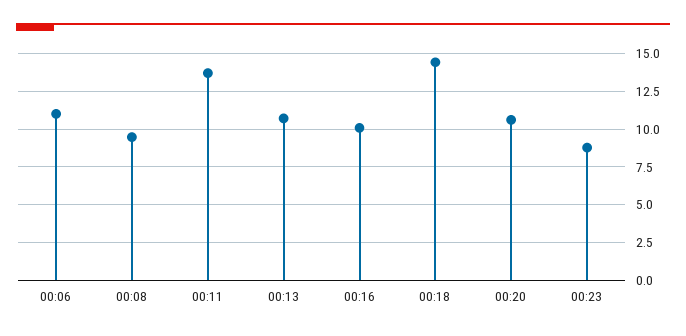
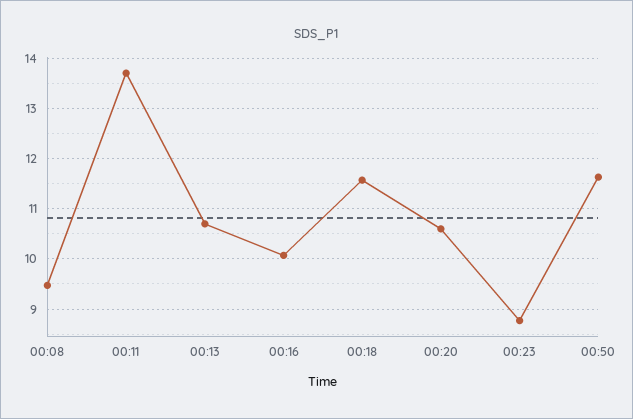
00:06: 11 -> none
00:18: 14.5 -> 11.6
00:50: none -> 11.6

